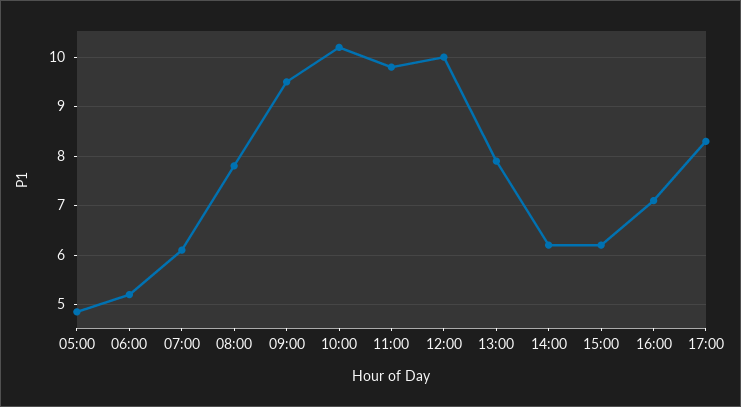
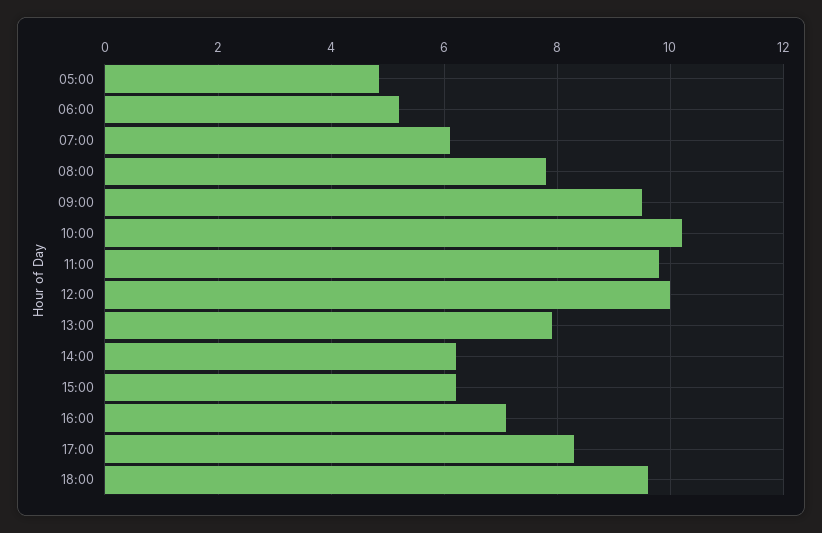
18:00: none -> 9.6

